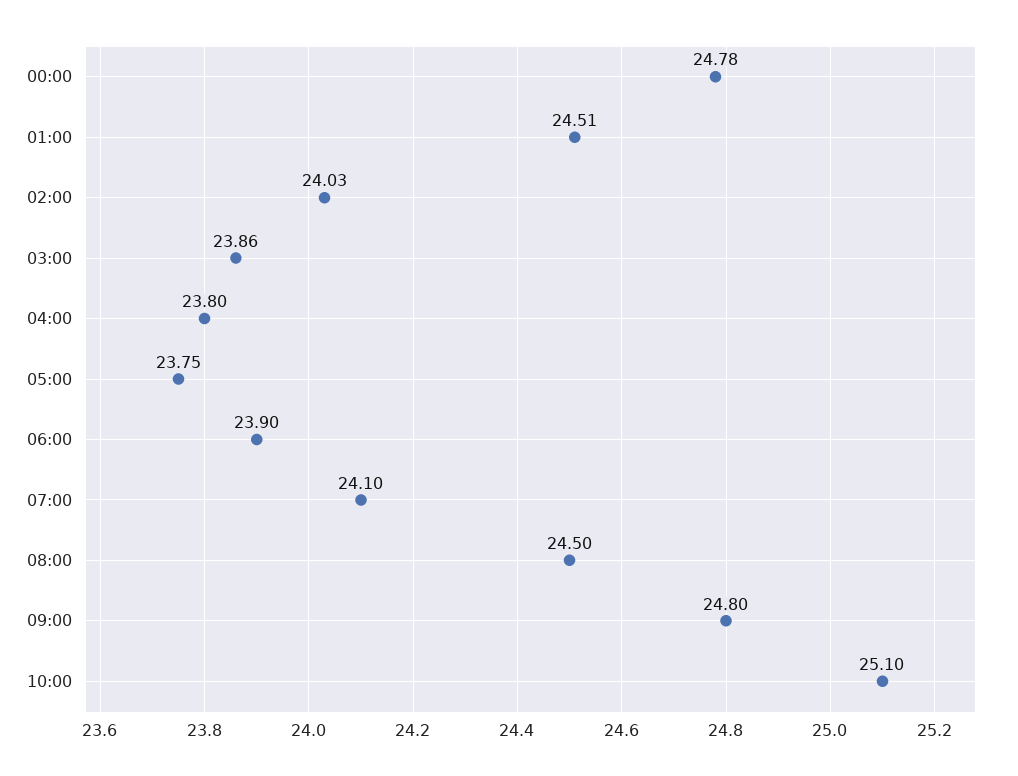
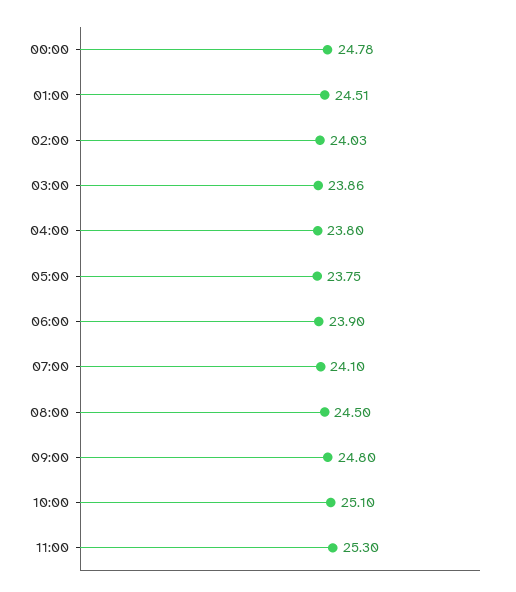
11:00: none -> 25.3

